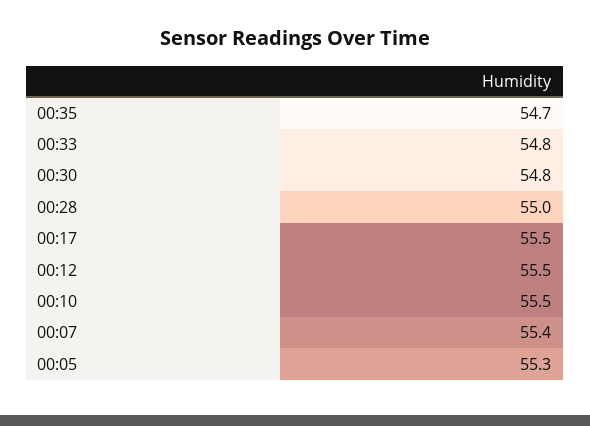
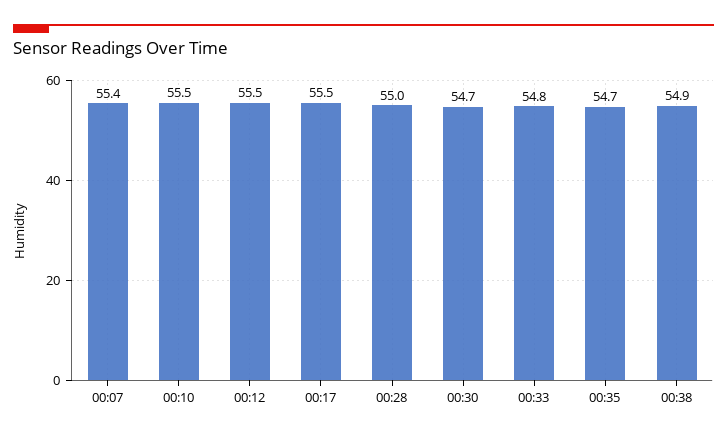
00:30: 54.8 -> 54.7
00:05: 55.3 -> none
00:38: none -> 54.9

